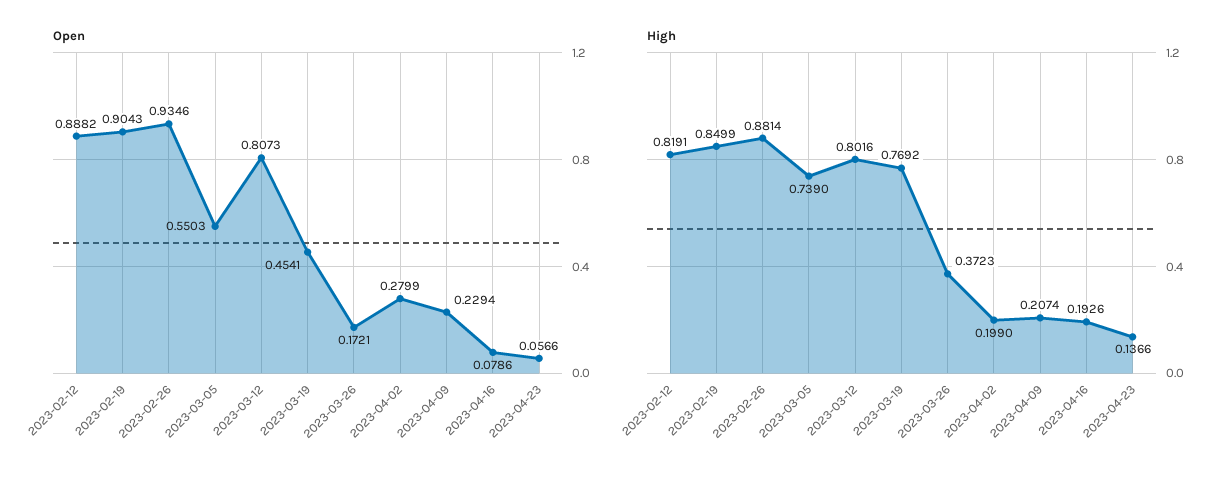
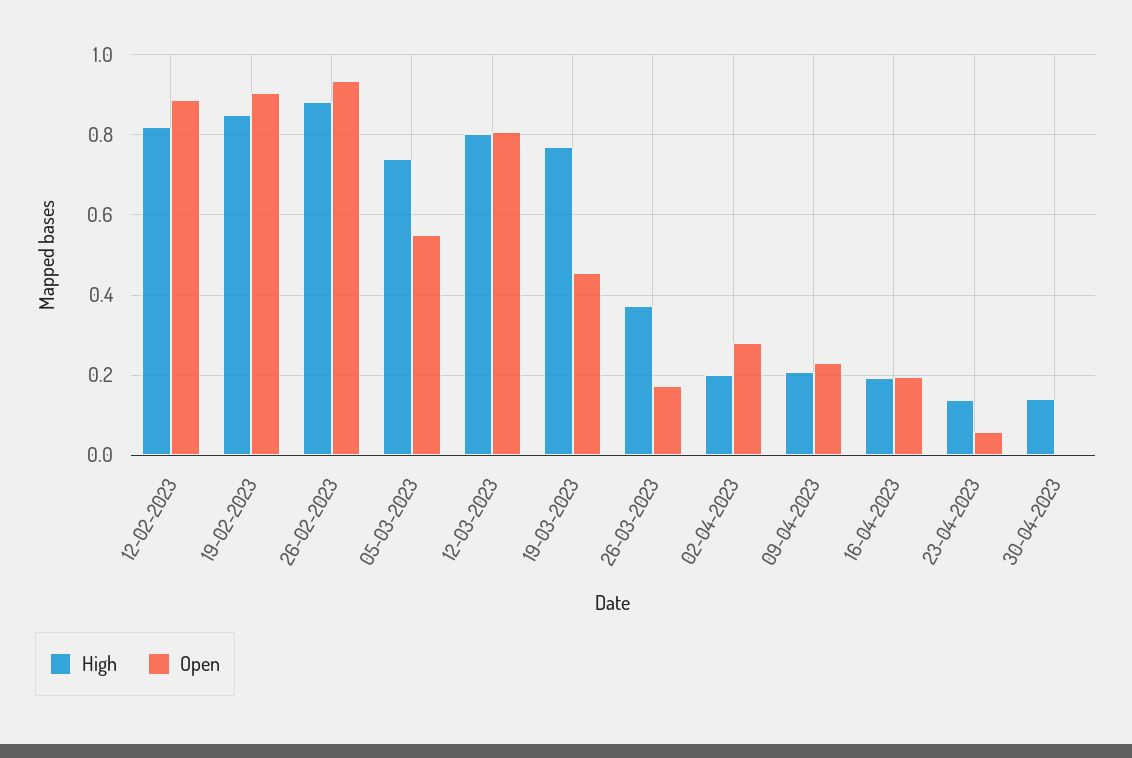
Open, 2023-04-16: 0.0786 -> 0.2
High, 30-04-2023: none -> 0.14
Open, 30-04-2023: none -> 0

